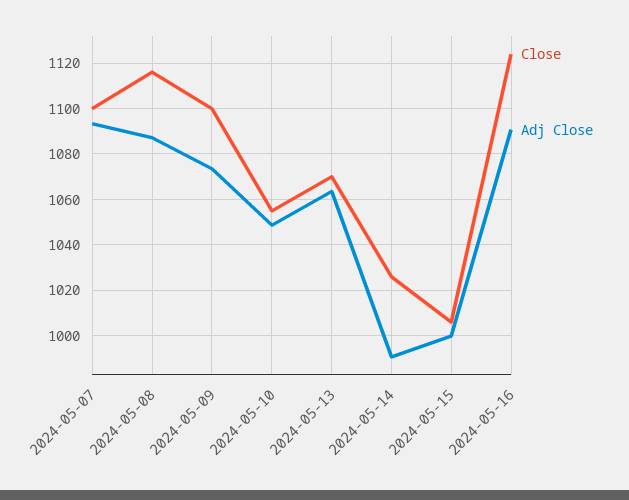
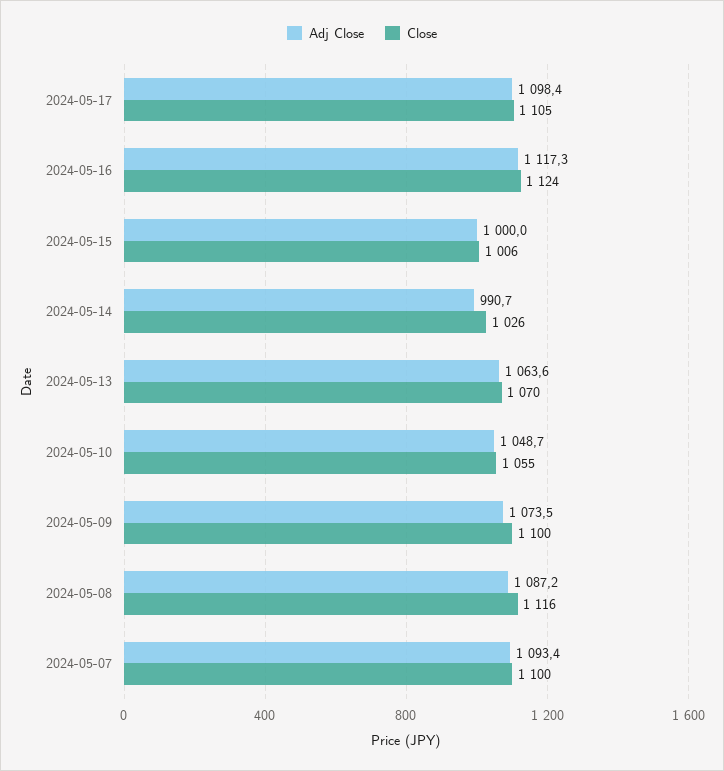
Adj Close, 2024-05-16: 1090 -> 1117.3
Adj Close, 2024-05-17: none -> 1098.4
Close, 2024-05-17: none -> 1105

